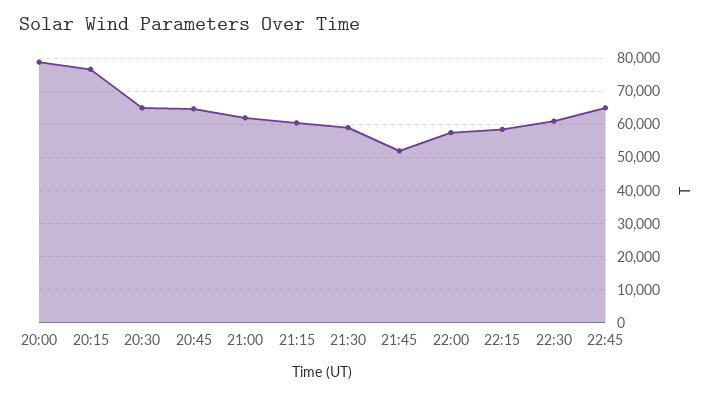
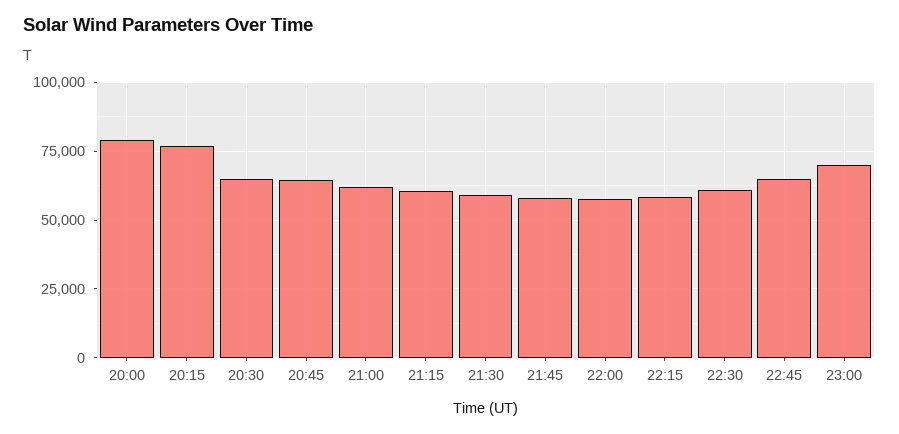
21:45: 52000 -> 57500
23:00: none -> 70000

